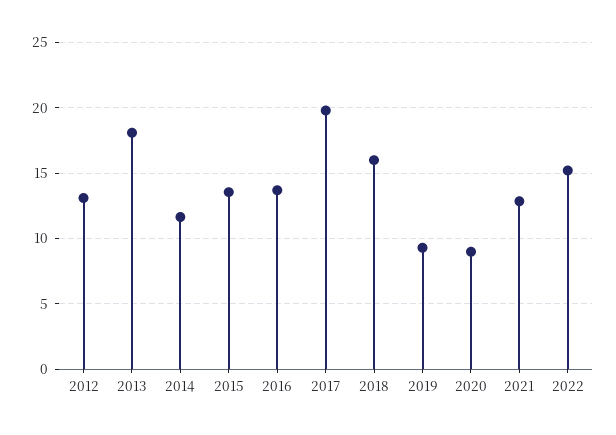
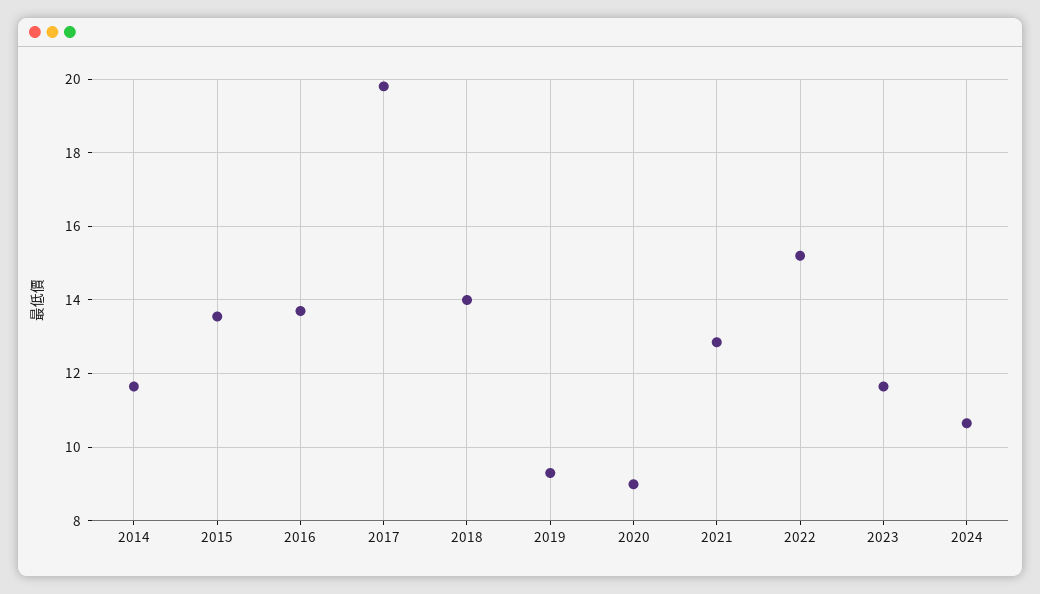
2012: 13 -> none
2013: 18 -> none
2018: 16 -> 14
2023: none -> 11.6
2024: none -> 10.6

